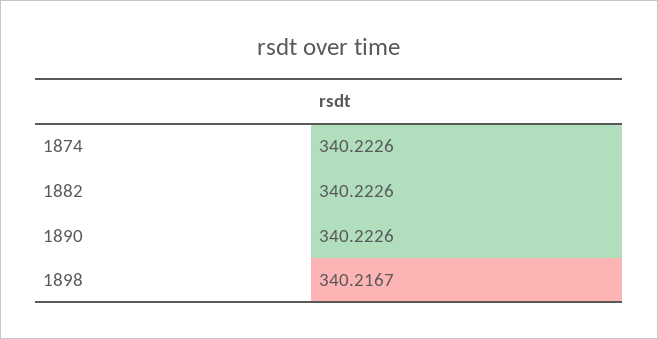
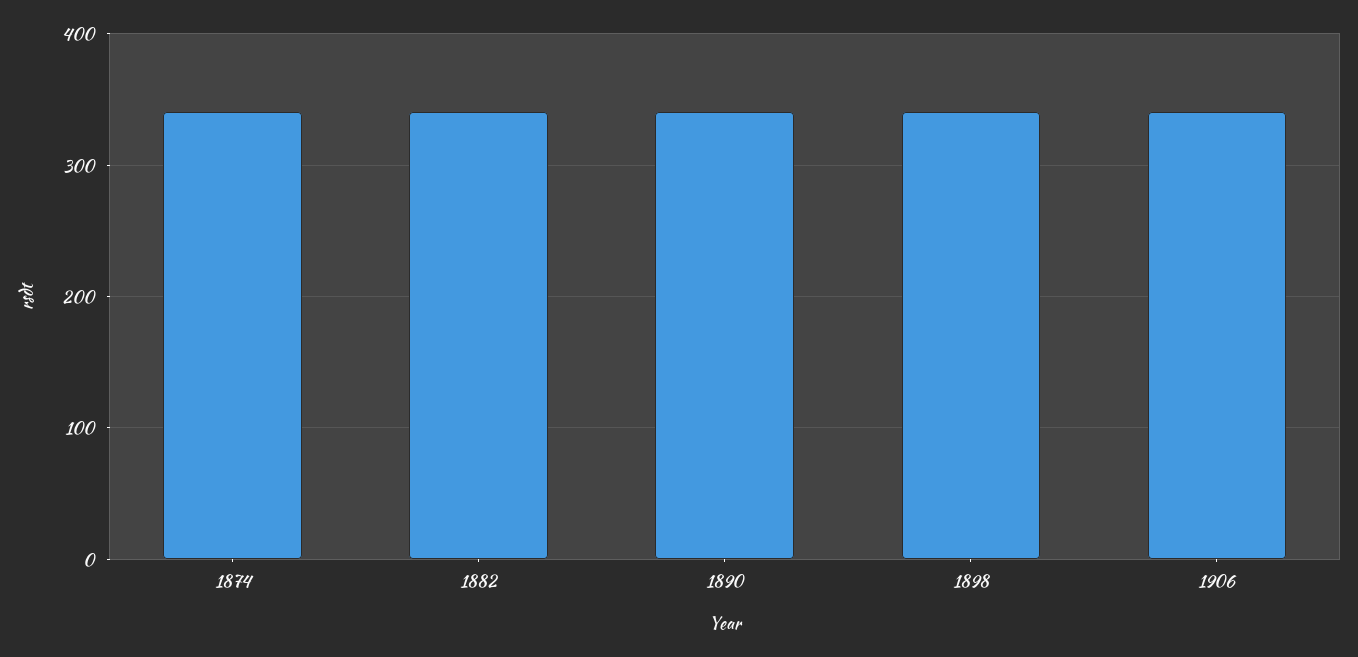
1906: none -> 340

